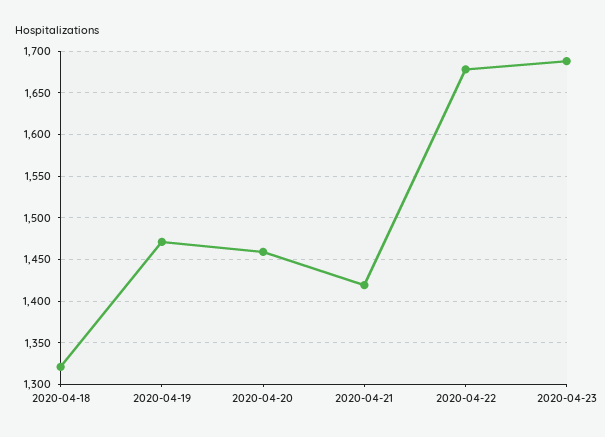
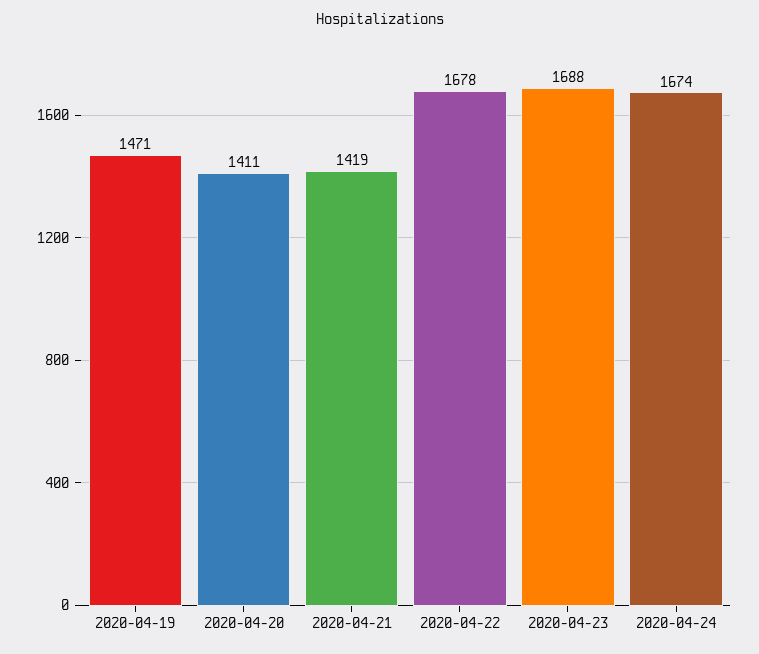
2020-04-18: 1320 -> none
2020-04-20: 1460 -> 1411
2020-04-24: none -> 1674

